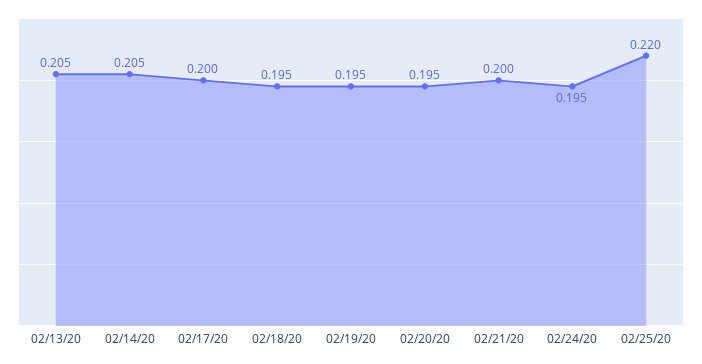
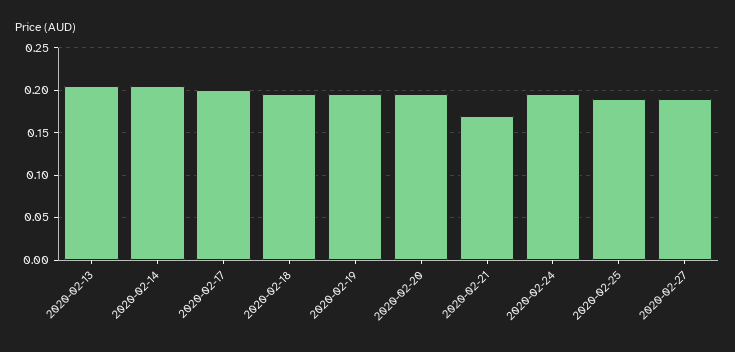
02/21/20: 0.2 -> 0.17
02/25/20: 0.22 -> 0.19
2020-02-27: none -> 0.19

